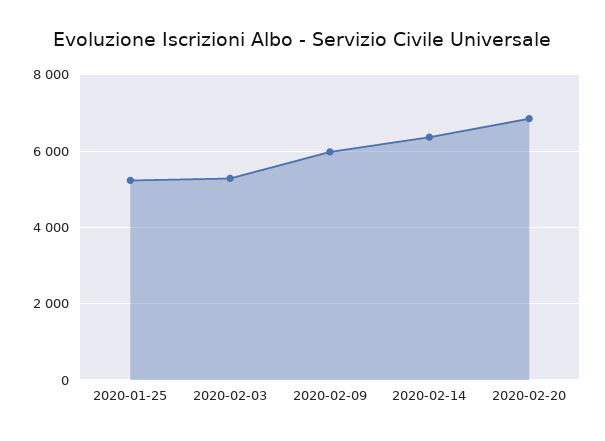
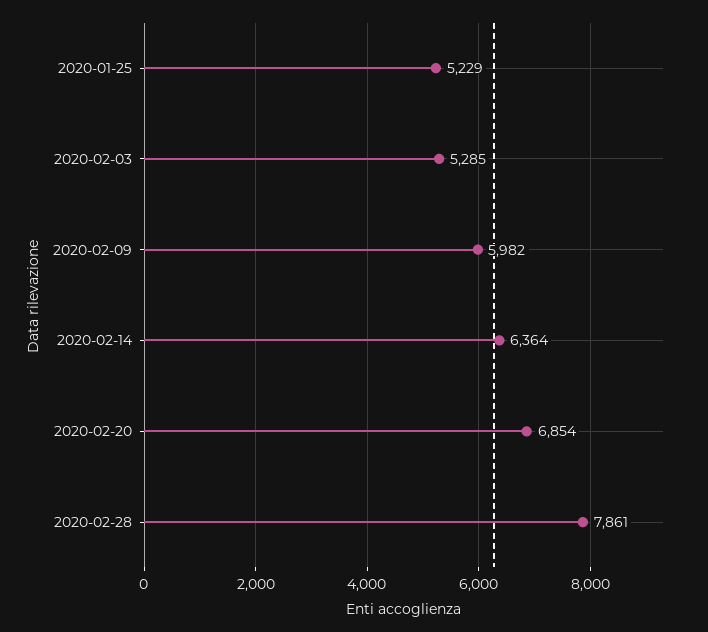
2020-02-28: none -> 7861

